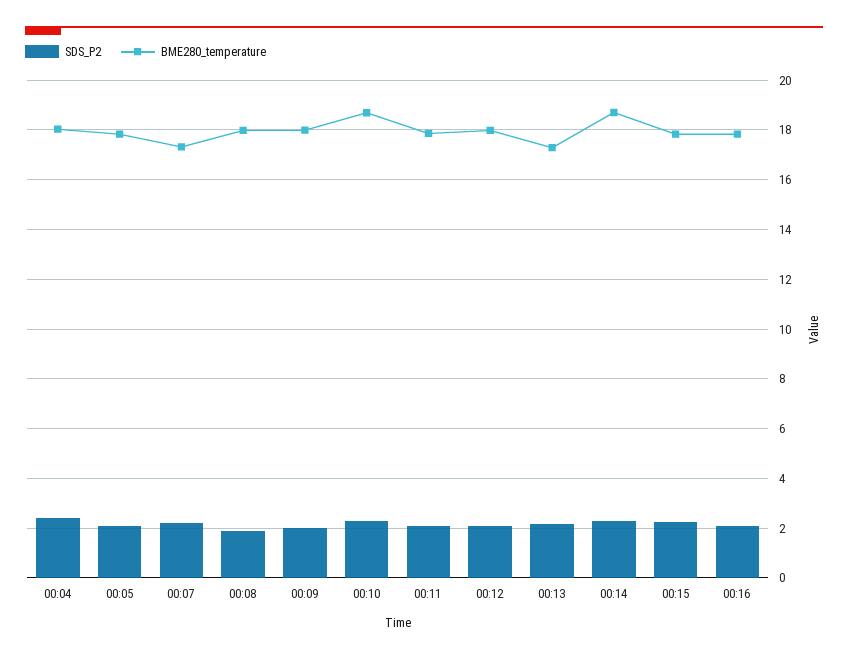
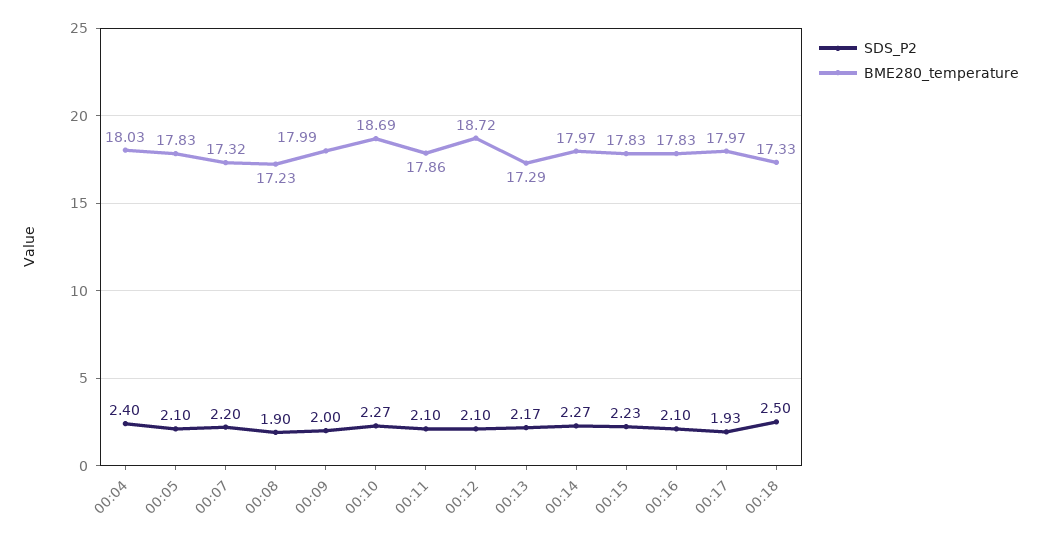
BME280_temperature, 00:08: 18 -> 17.23
BME280_temperature, 00:12: 18 -> 18.72
BME280_temperature, 00:14: 18.75 -> 17.97
SDS_P2, 00:17: none -> 1.93
BME280_temperature, 00:17: none -> 17.97
SDS_P2, 00:18: none -> 2.5
BME280_temperature, 00:18: none -> 17.33

